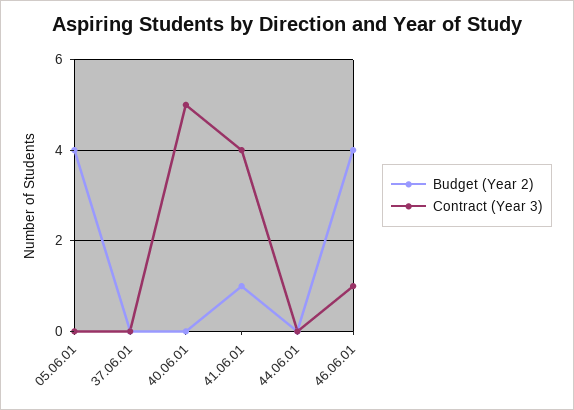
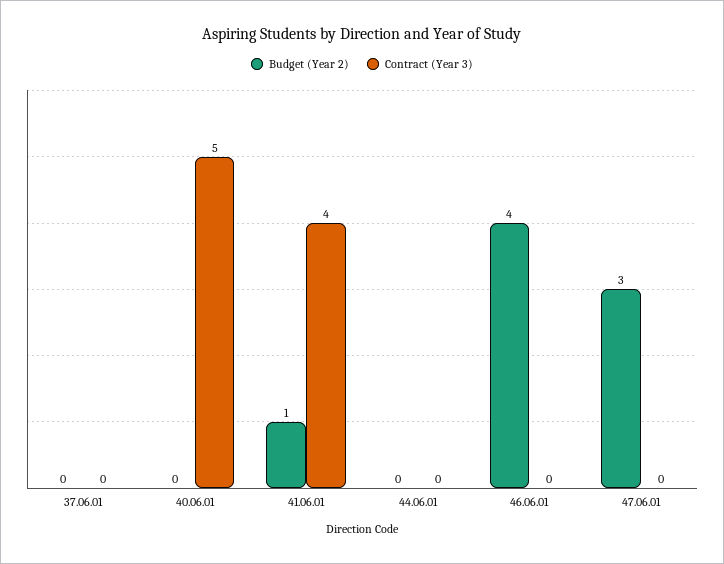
Budget (Year 2), 05.06.01: 4 -> none
Contract (Year 3), 05.06.01: 0 -> none
Contract (Year 3), 46.06.01: 1 -> 0
Budget (Year 2), 47.06.01: none -> 3
Contract (Year 3), 47.06.01: none -> 0

